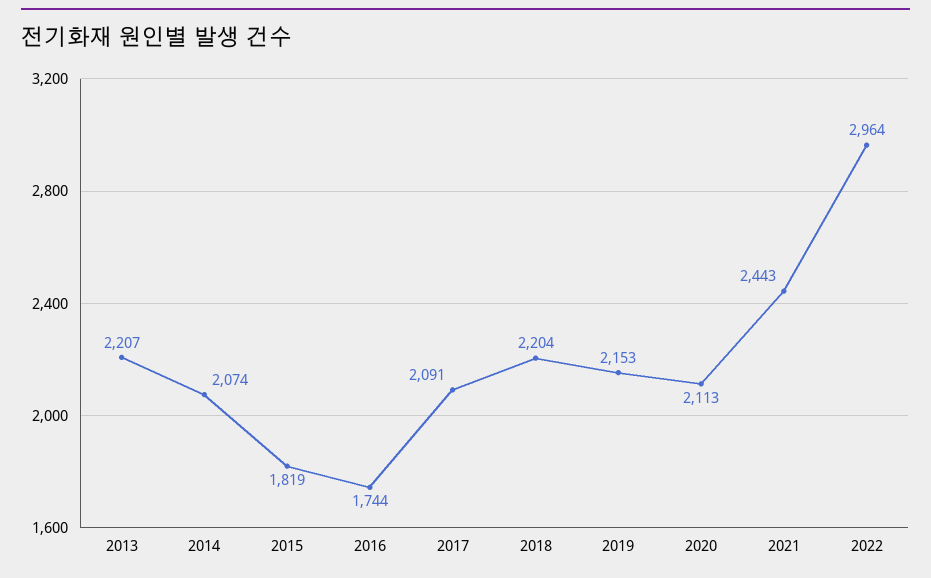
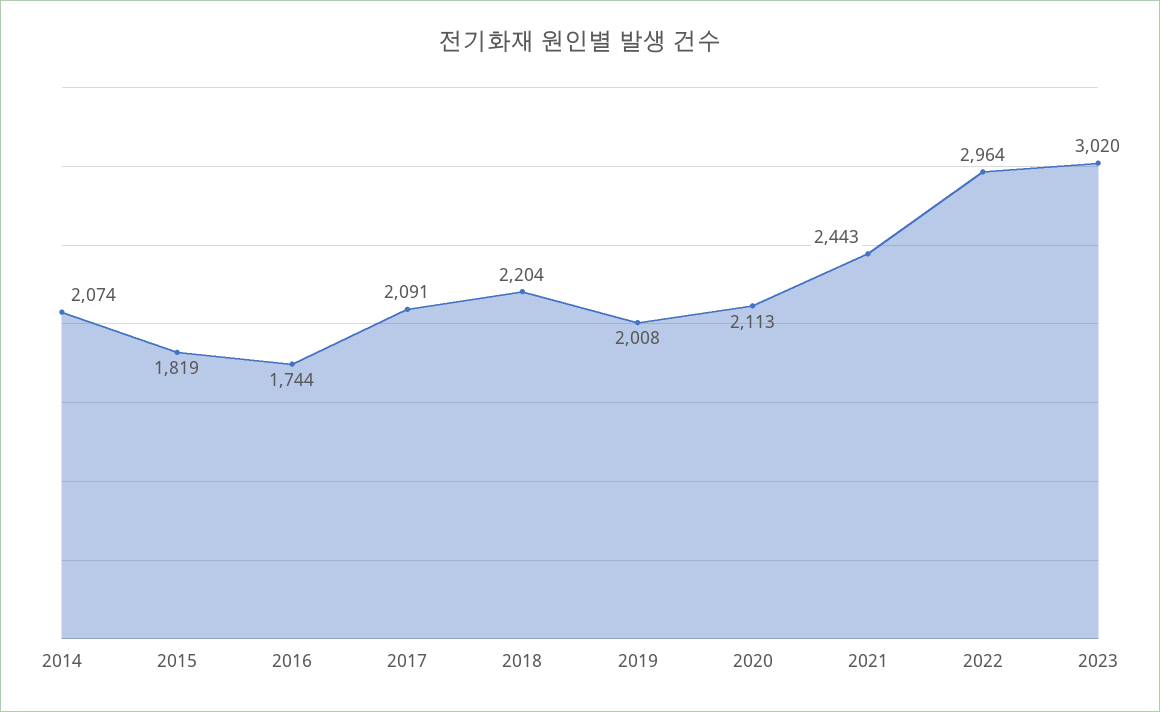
2013: 2207 -> none
2019: 2153 -> 2008
2023: none -> 3020

